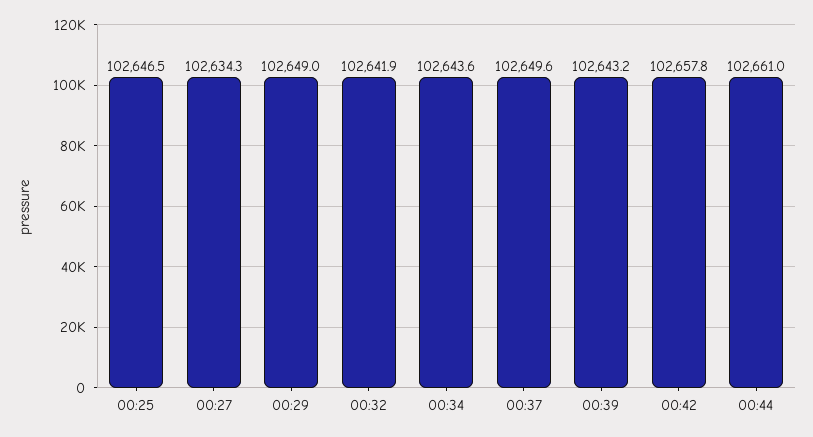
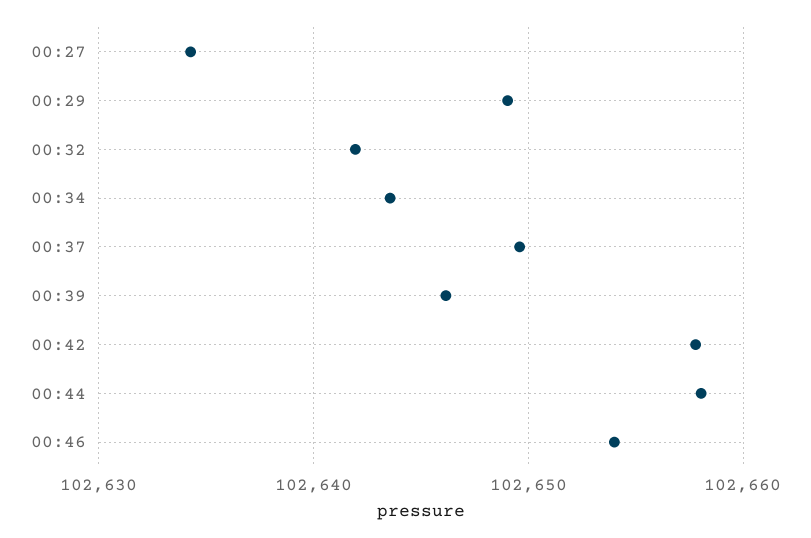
00:25: 102646.5 -> none
00:39: 102643.2 -> 102646
00:44: 102661 -> 102658
00:46: none -> 102654

